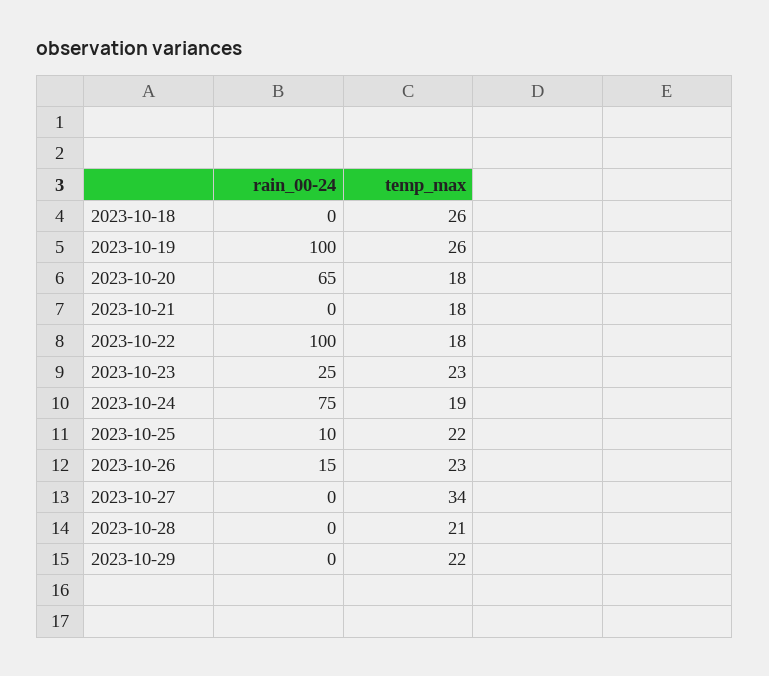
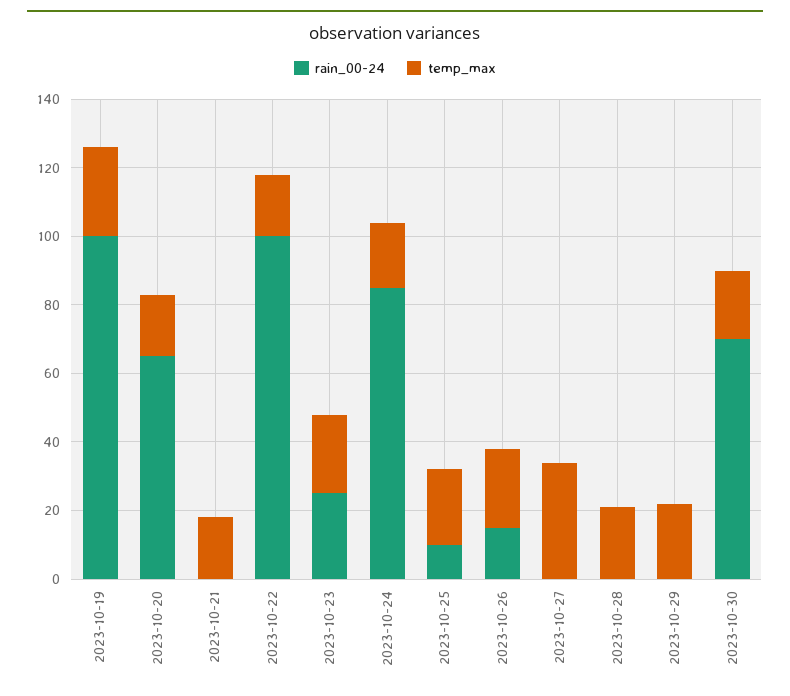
rain_00-24, 2023-10-18: 0 -> none
temp_max, 2023-10-18: 26 -> none
rain_00-24, 2023-10-24: 75 -> 85
rain_00-24, 2023-10-30: none -> 70
temp_max, 2023-10-30: none -> 20

